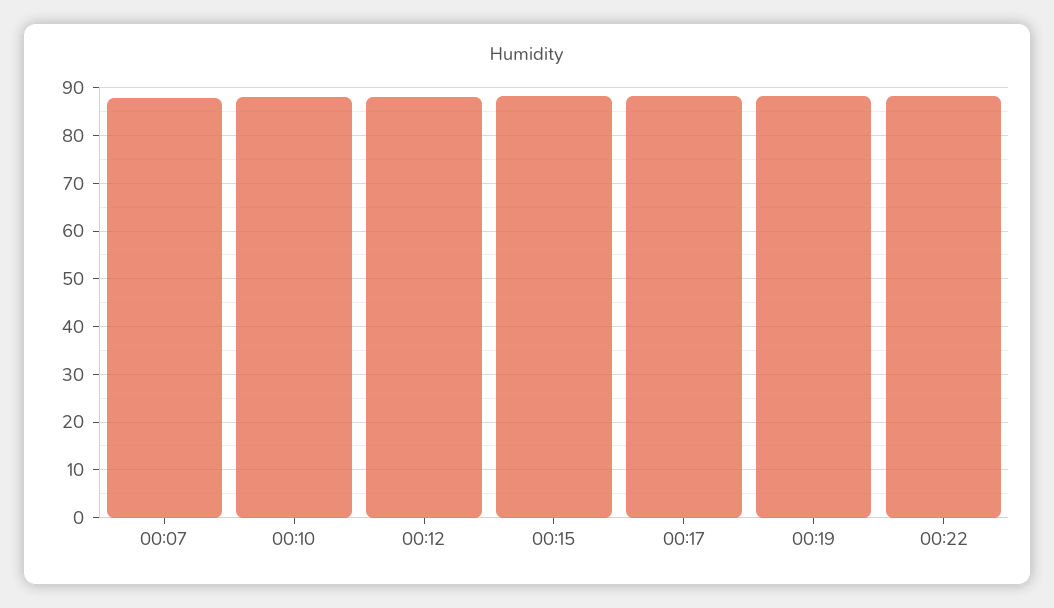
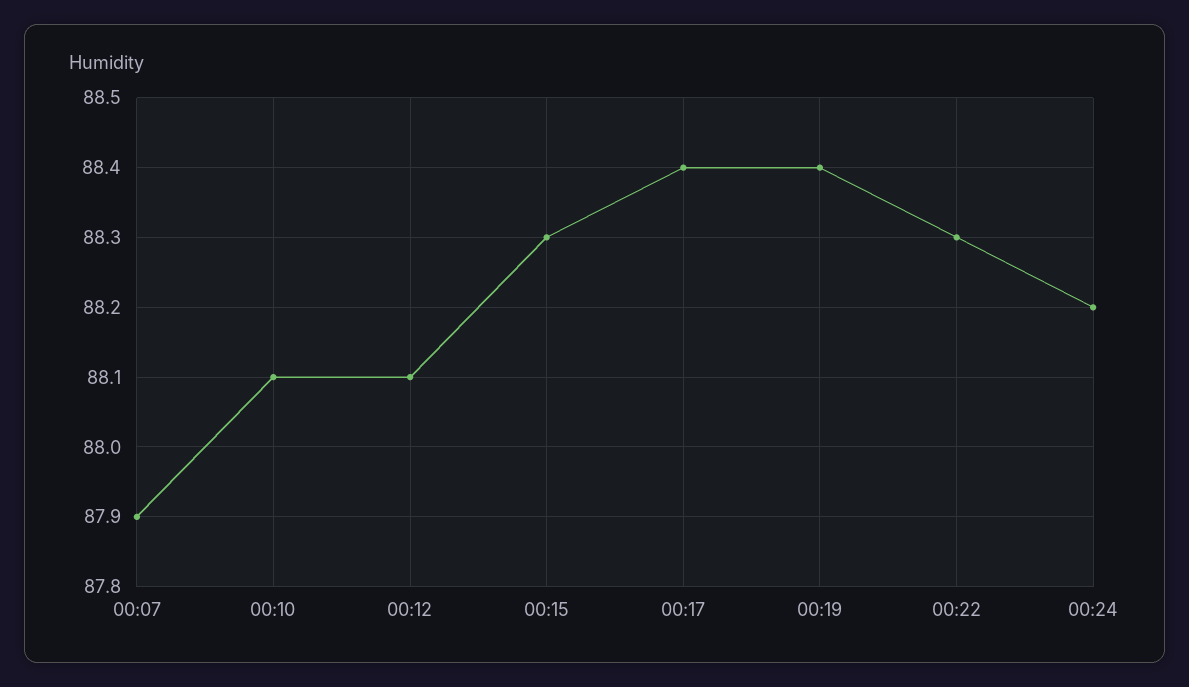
00:24: none -> 88.2

